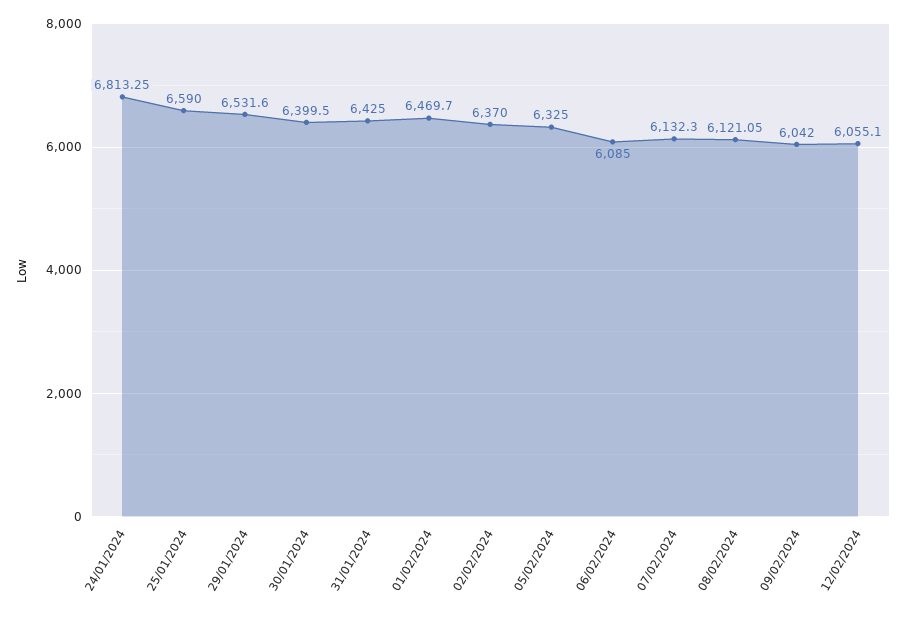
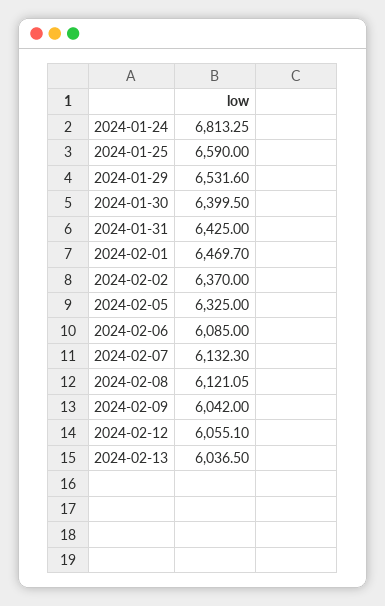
2024-02-13: none -> 6036.5

